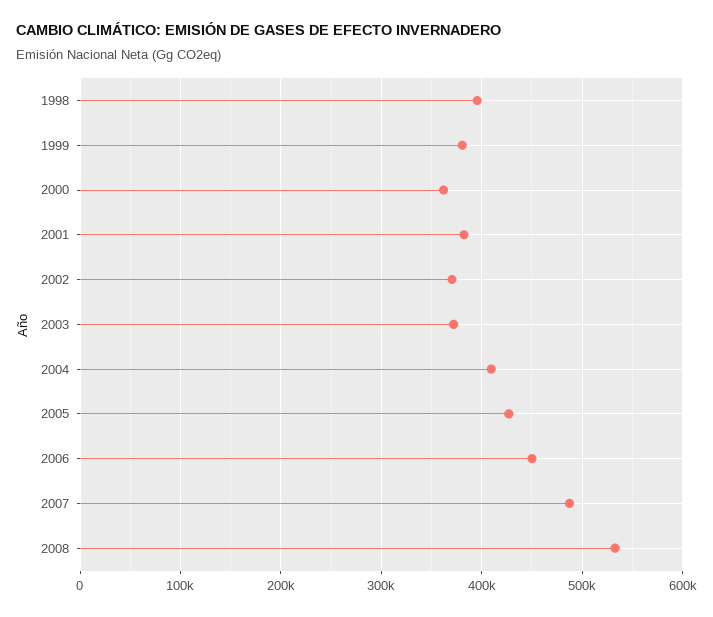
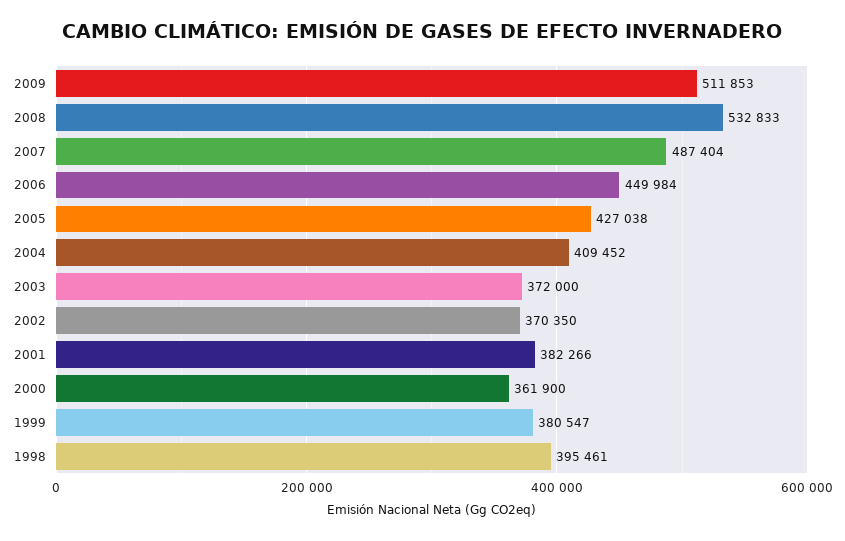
2009: none -> 511853

